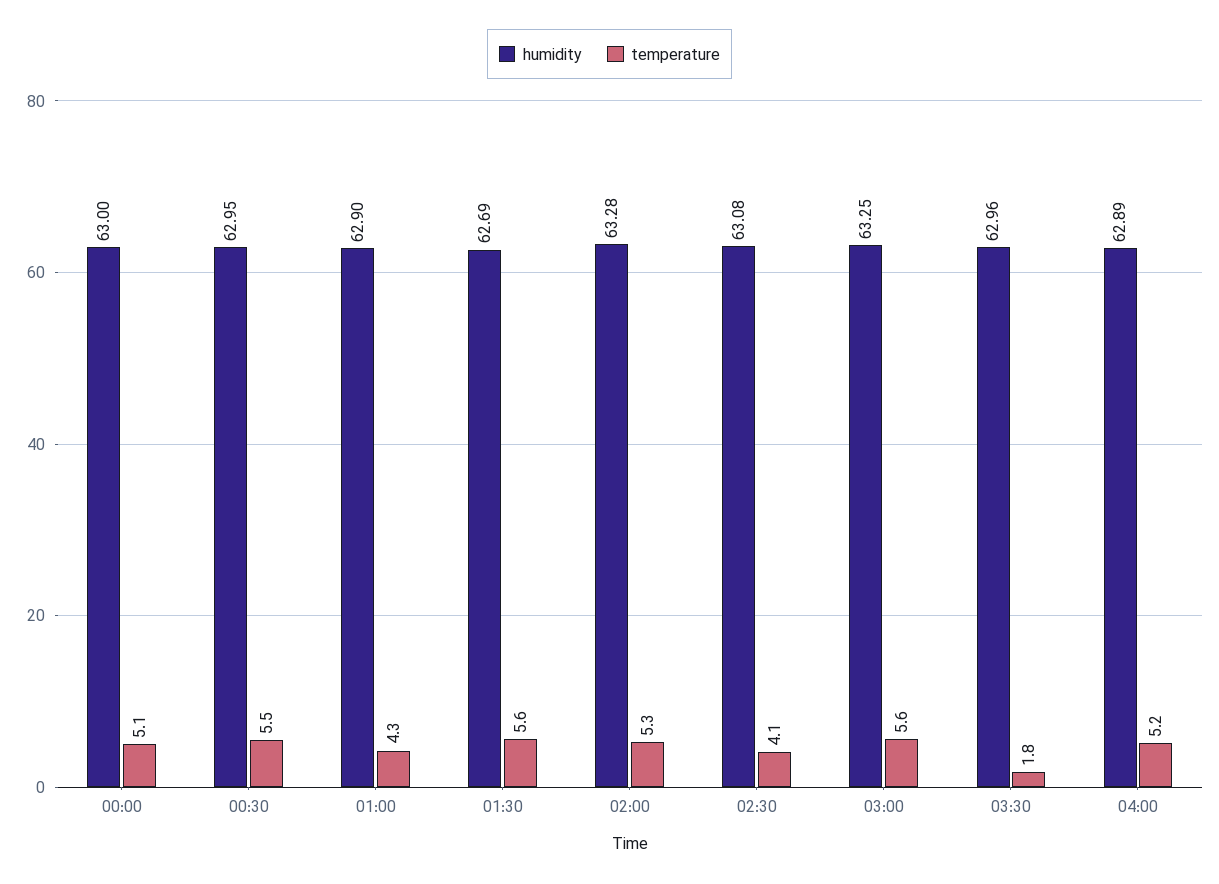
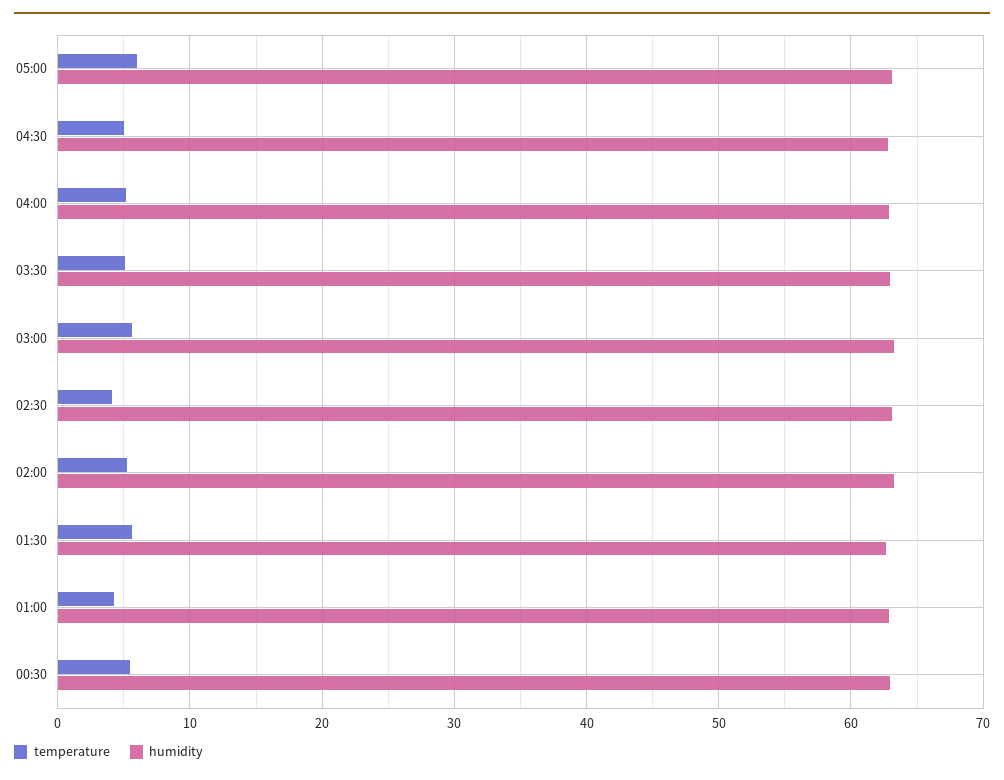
humidity, 00:00: 63 -> none
temperature, 00:00: 5.1 -> none
temperature, 03:30: 1.8 -> 5
temperature, 05:00: none -> 6
humidity, 05:00: none -> 63
temperature, 04:30: none -> 5
humidity, 04:30: none -> 63

